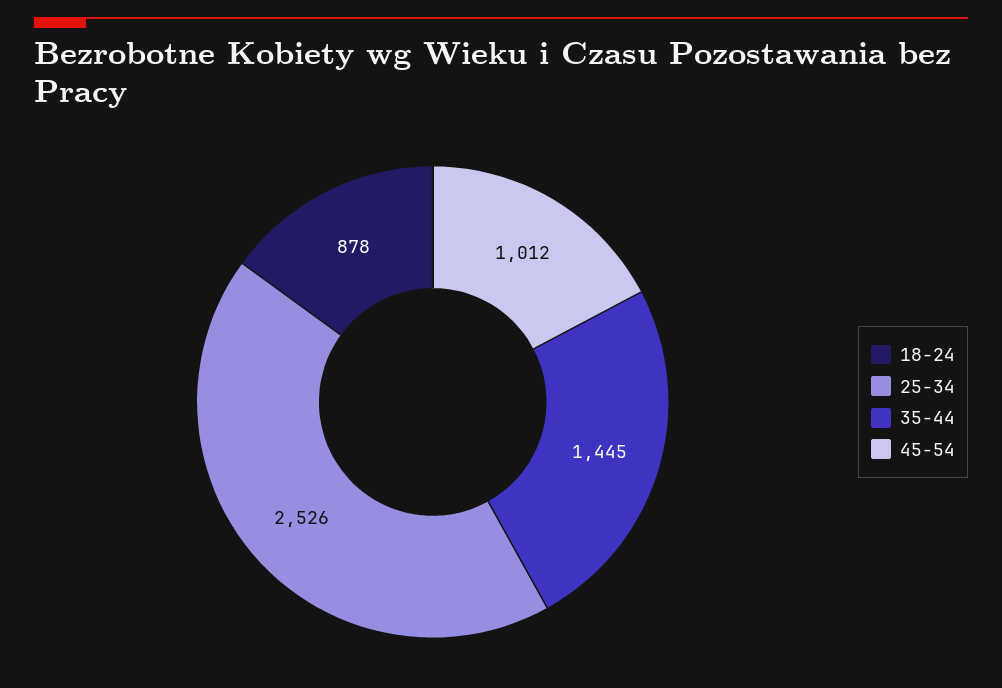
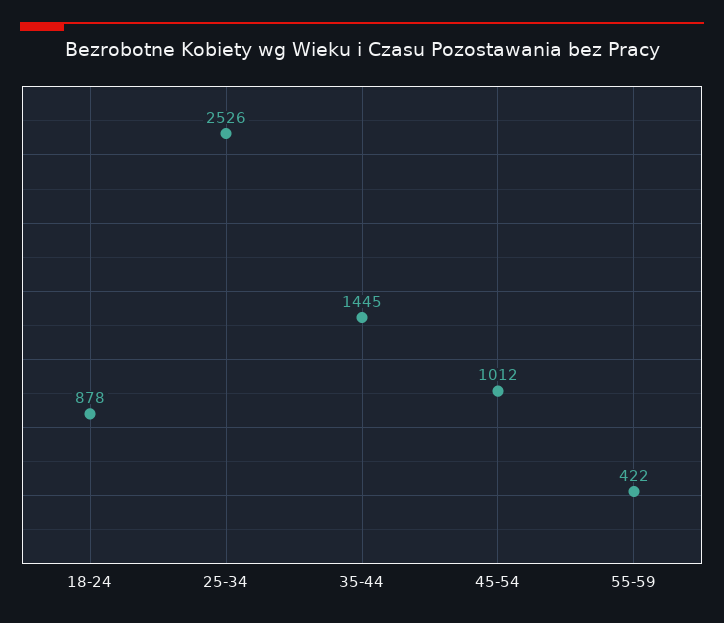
55-59: none -> 422

